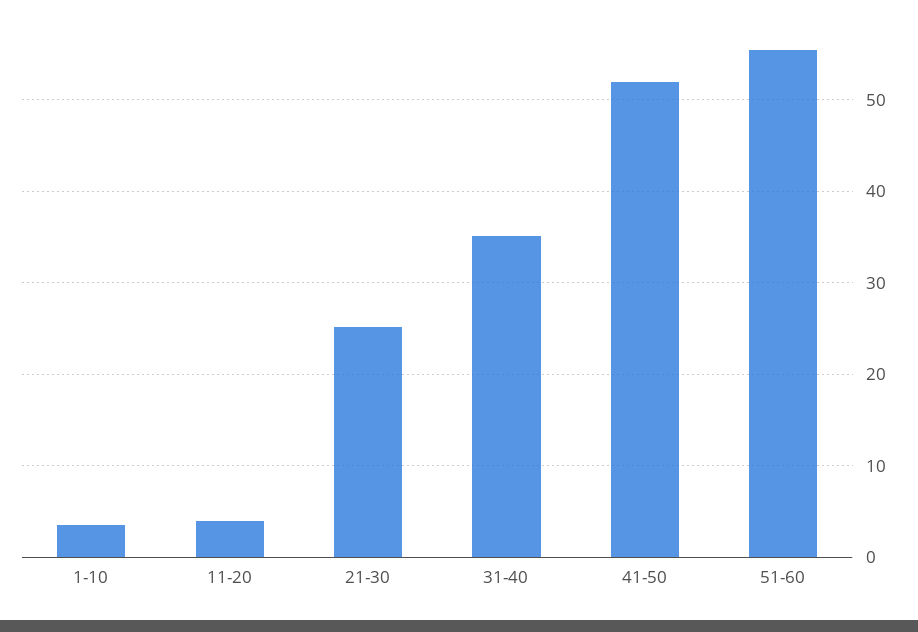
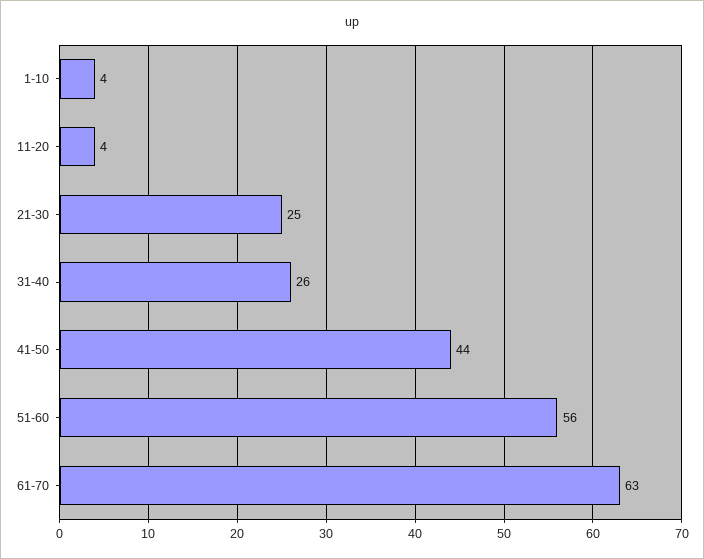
31-40: 35 -> 26
41-50: 52 -> 44
61-70: none -> 63

